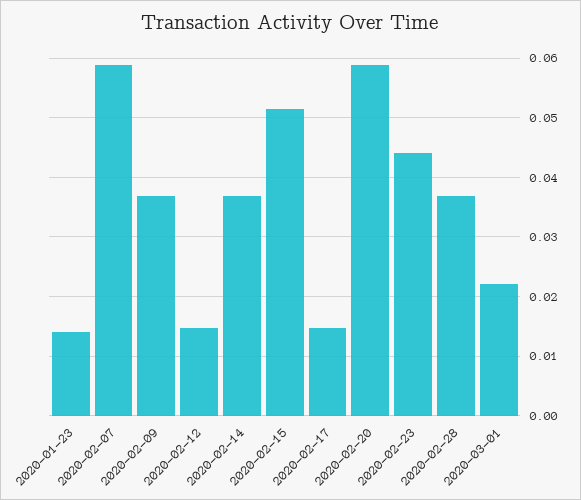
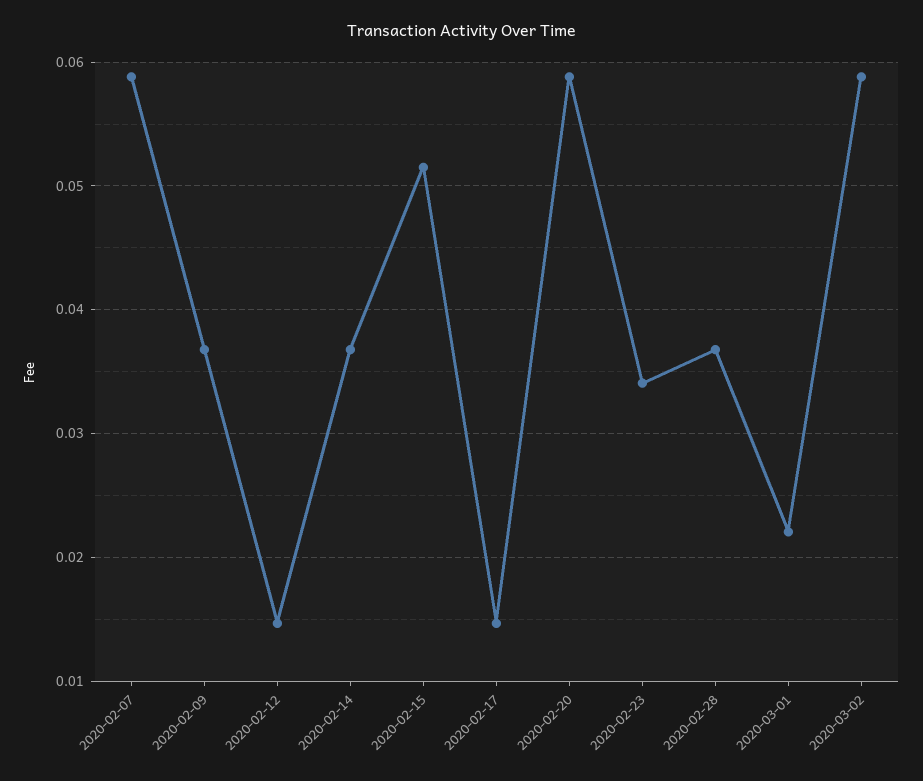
2020-01-23: 0.014 -> none
2020-02-23: 0.044 -> 0.034
2020-03-02: none -> 0.059

